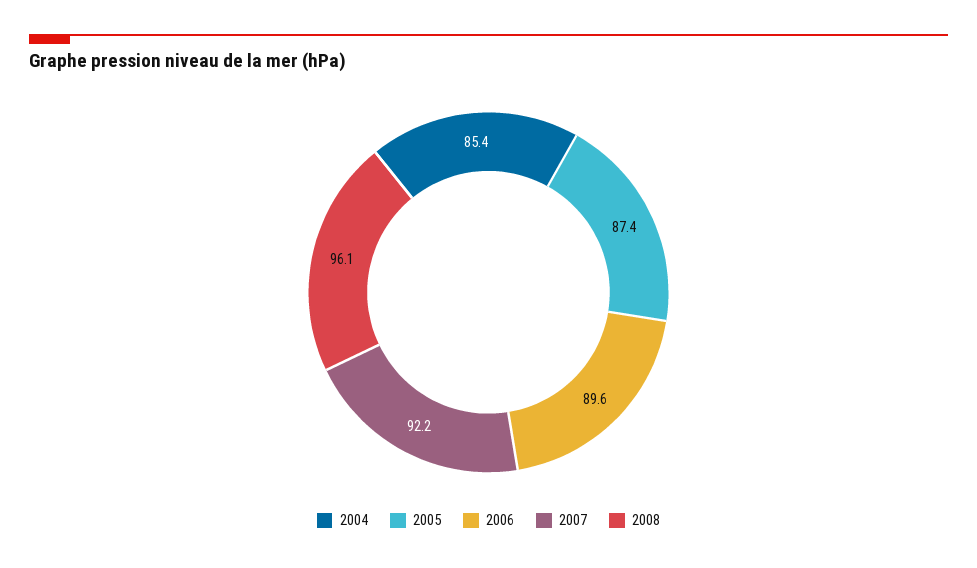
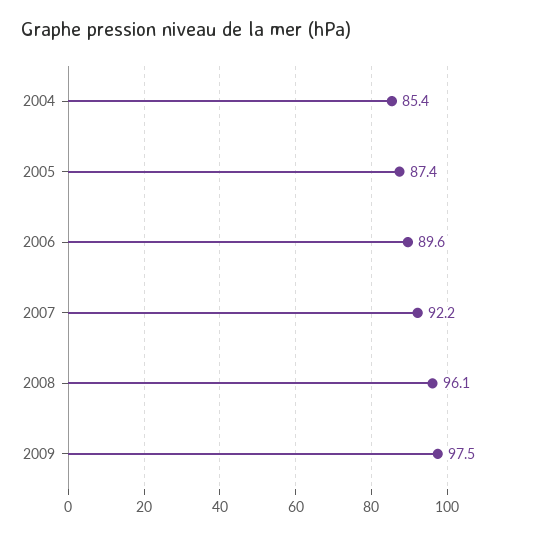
2009: none -> 97.5

